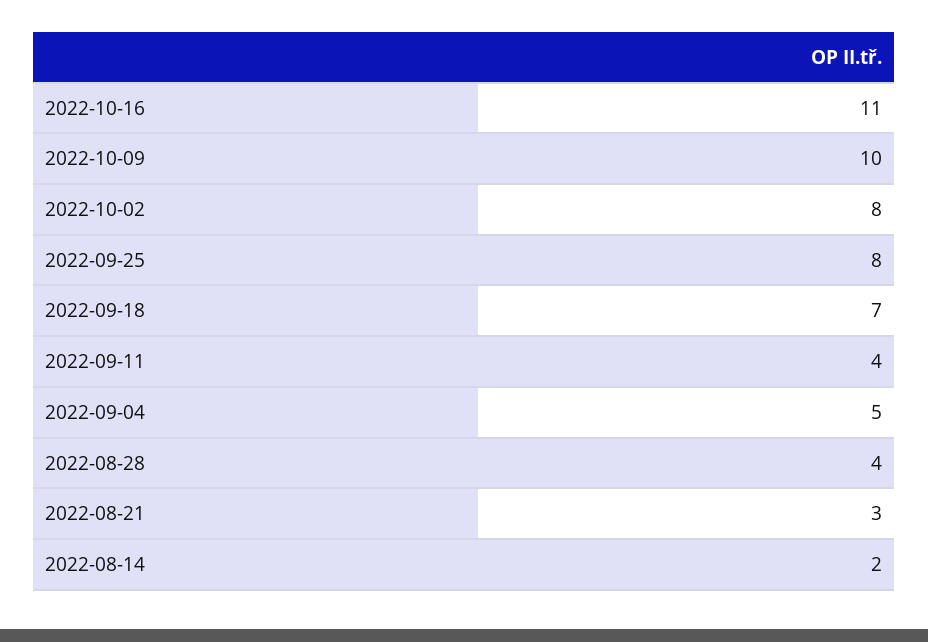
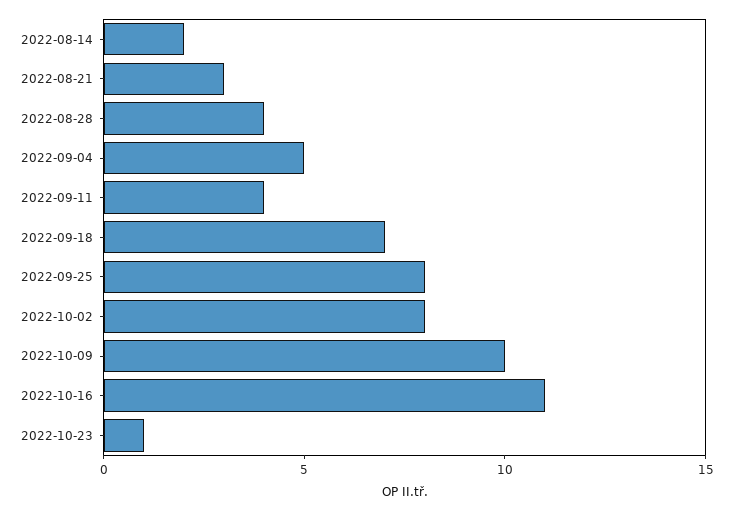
2022-10-23: none -> 1

